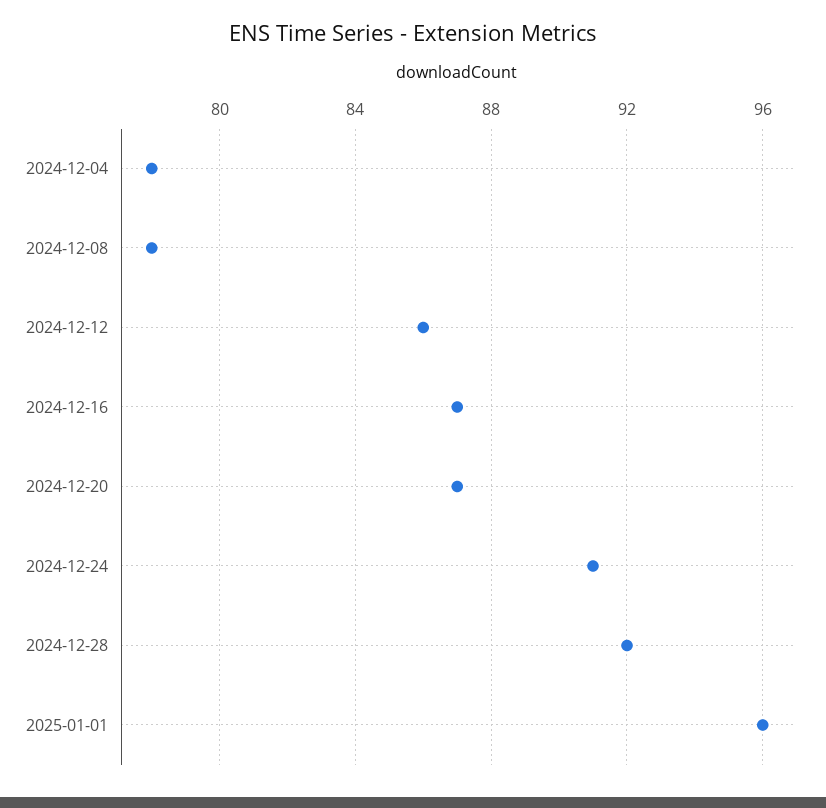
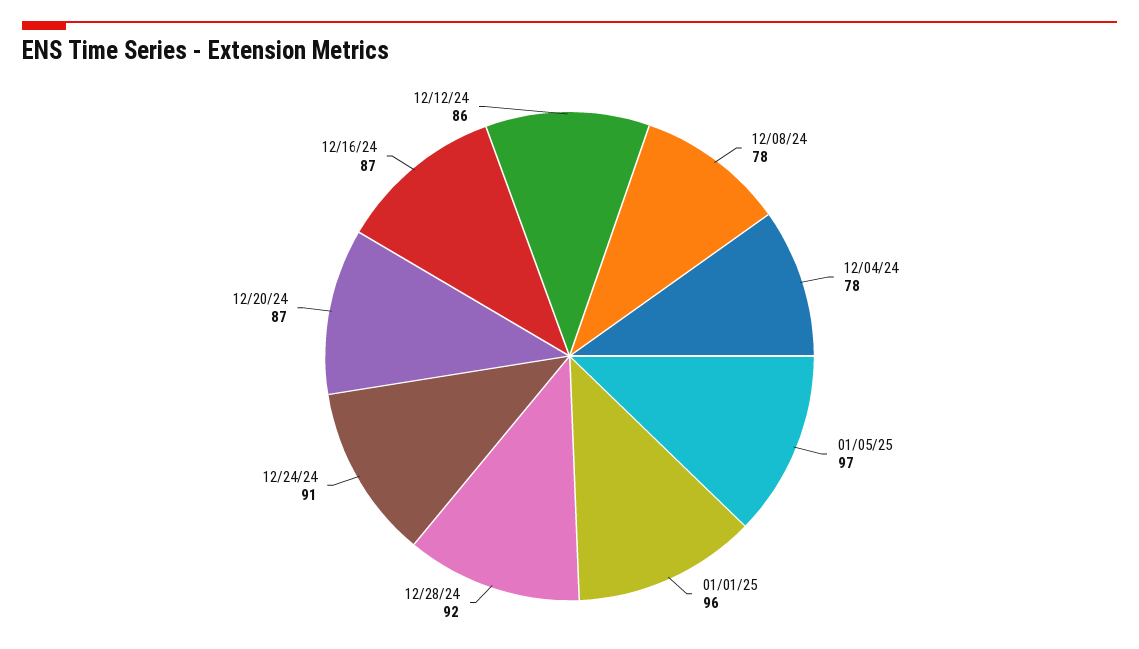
01/05/25: none -> 97

